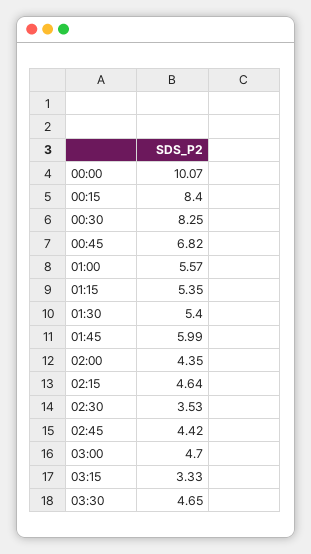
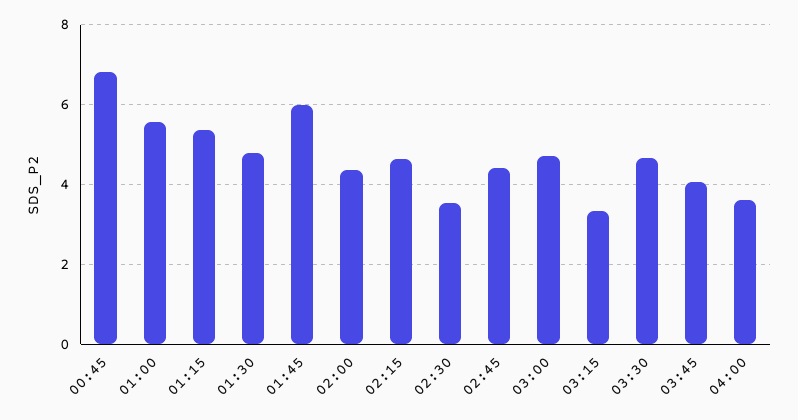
00:00: 10.07 -> none
00:15: 8.4 -> none
00:30: 8.25 -> none
01:30: 5.4 -> 4.8
03:45: none -> 4
04:00: none -> 3.6

